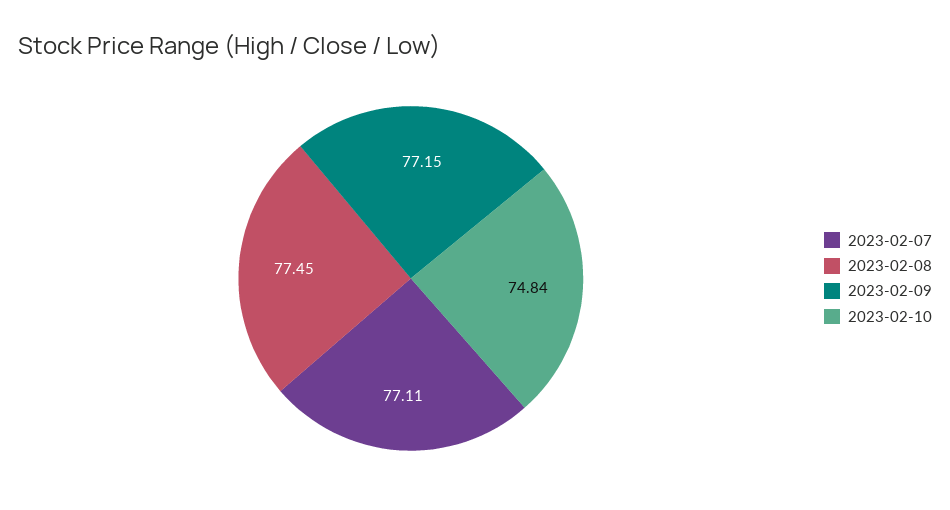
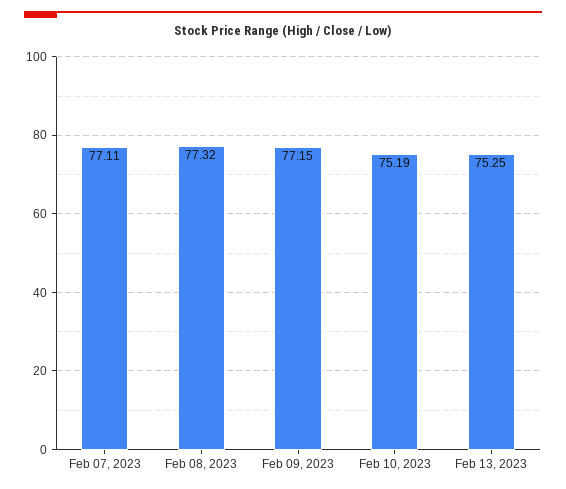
2023-02-08: 77.45 -> 77.32
2023-02-10: 74.84 -> 75.19
Feb 13, 2023: none -> 75.25

